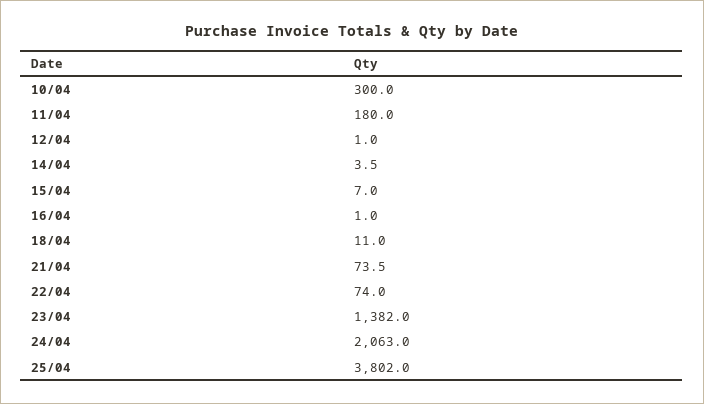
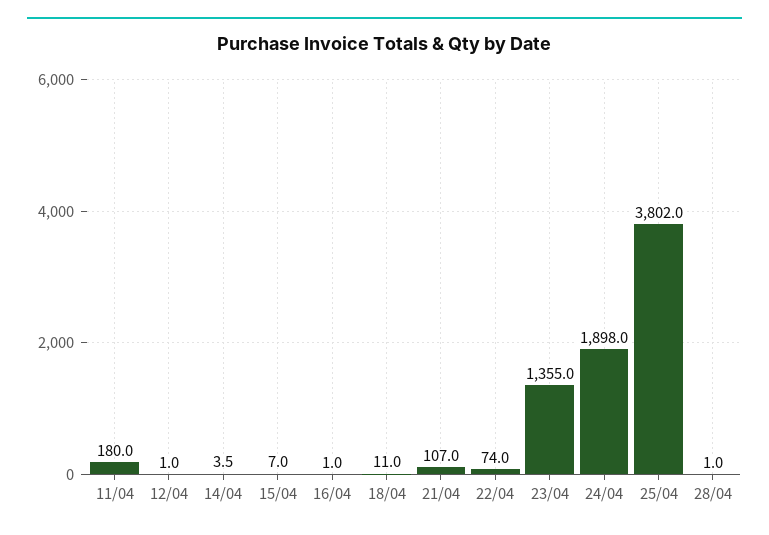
10/04: 300 -> none
21/04: 73.5 -> 107
23/04: 1382 -> 1355
24/04: 2063 -> 1898
28/04: none -> 1

